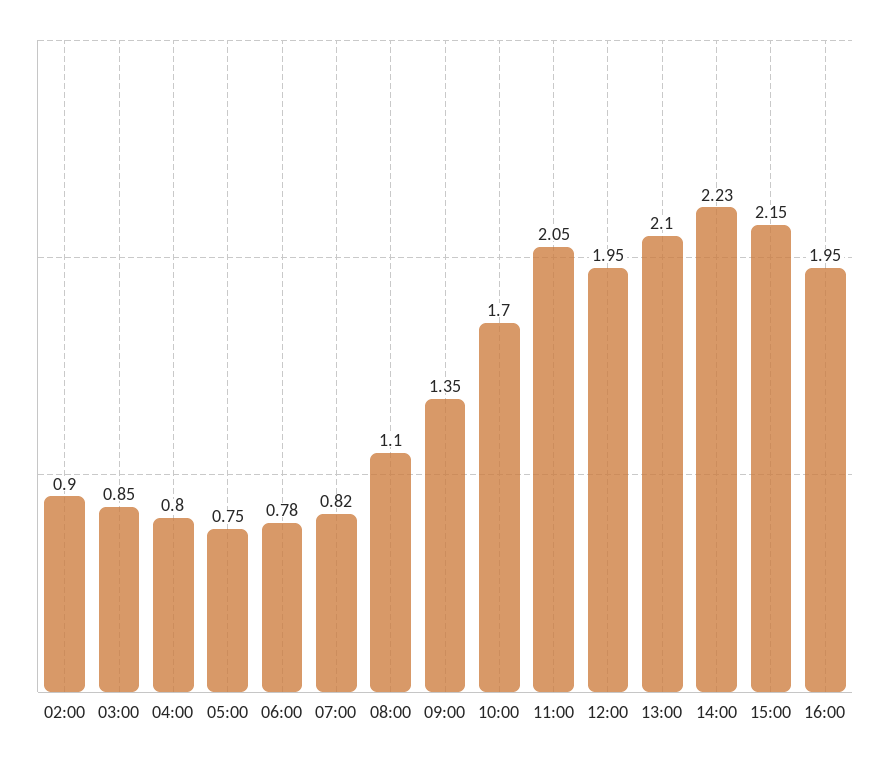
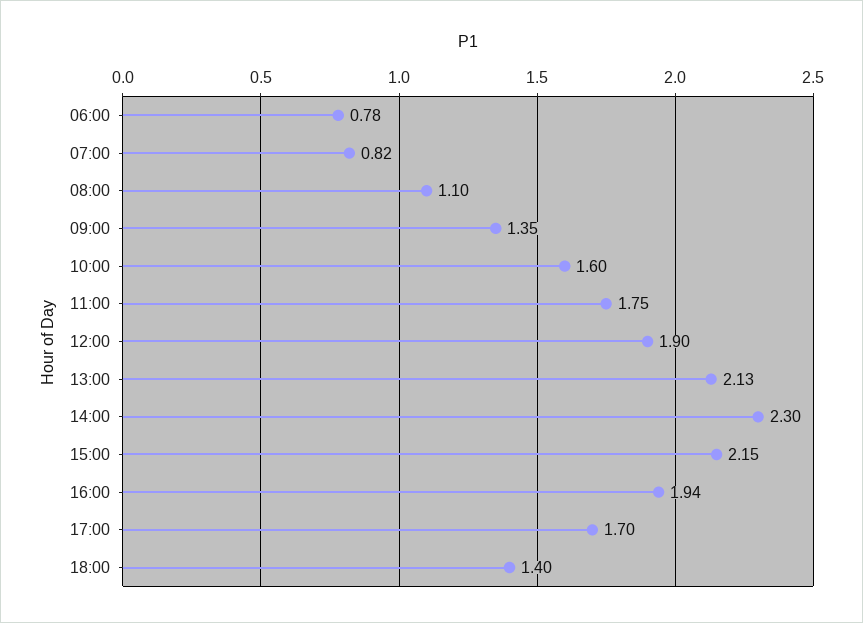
02:00: 0.9 -> none
03:00: 0.85 -> none
04:00: 0.8 -> none
05:00: 0.75 -> none
10:00: 1.7 -> 1.6
11:00: 2.05 -> 1.75
12:00: 1.95 -> 1.9
13:00: 2.1 -> 2.13
14:00: 2.23 -> 2.3
16:00: 1.95 -> 1.94
17:00: none -> 1.7
18:00: none -> 1.4

